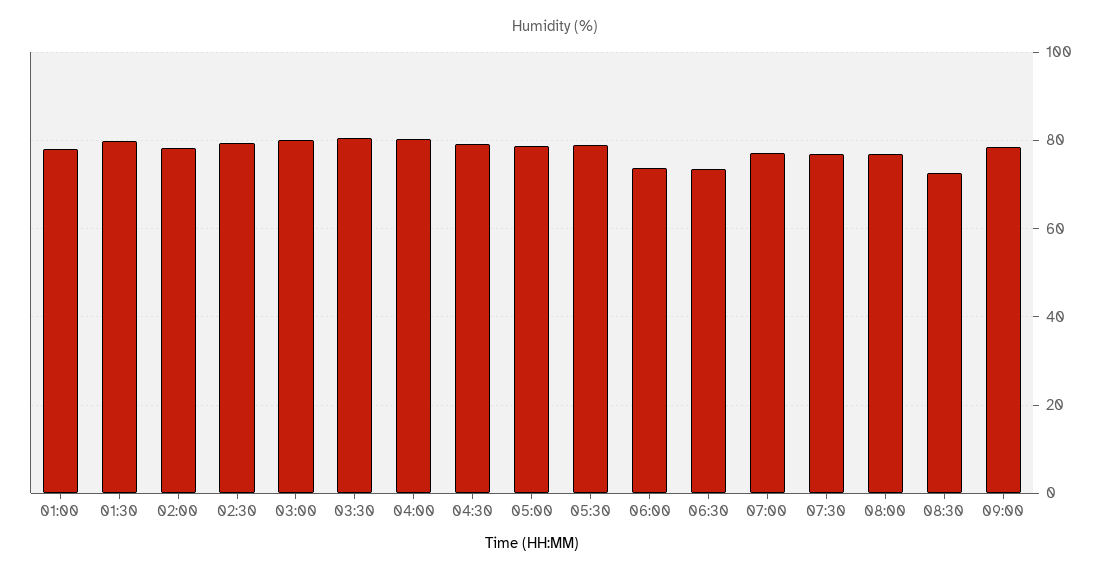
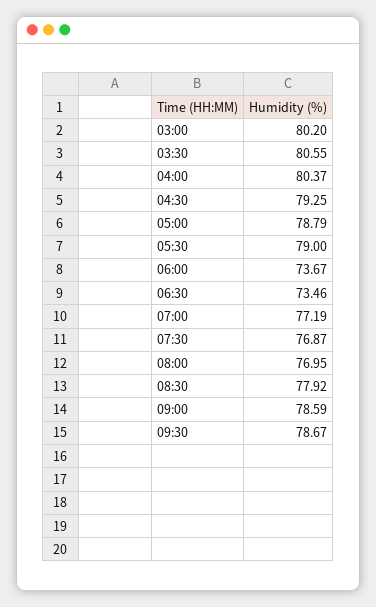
01:00: 78 -> none
01:30: 80 -> none
02:00: 78 -> none
02:30: 80 -> none
08:30: 72 -> 77.92
09:30: none -> 78.67

